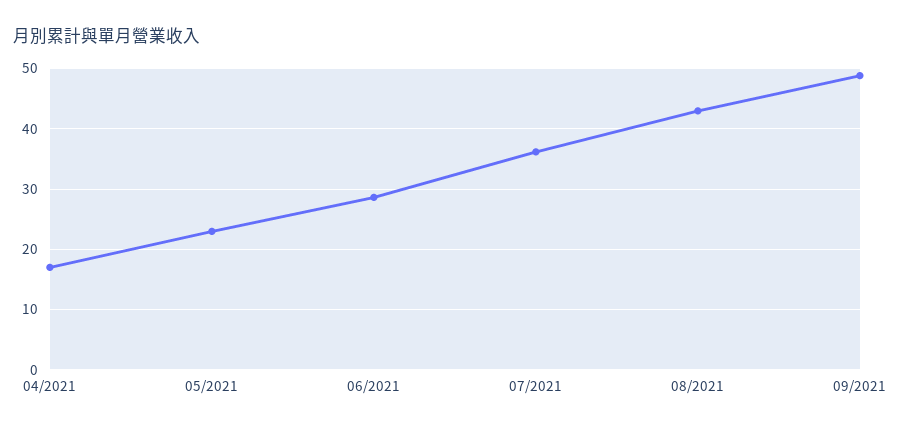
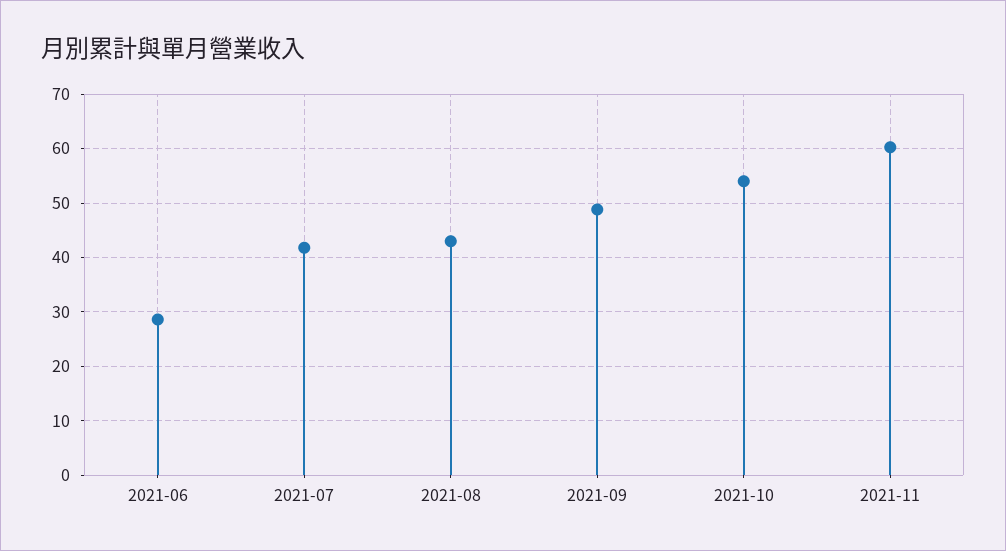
04/2021: 17 -> none
05/2021: 23 -> none
07/2021: 36 -> 42
2021-10: none -> 54
2021-11: none -> 60

